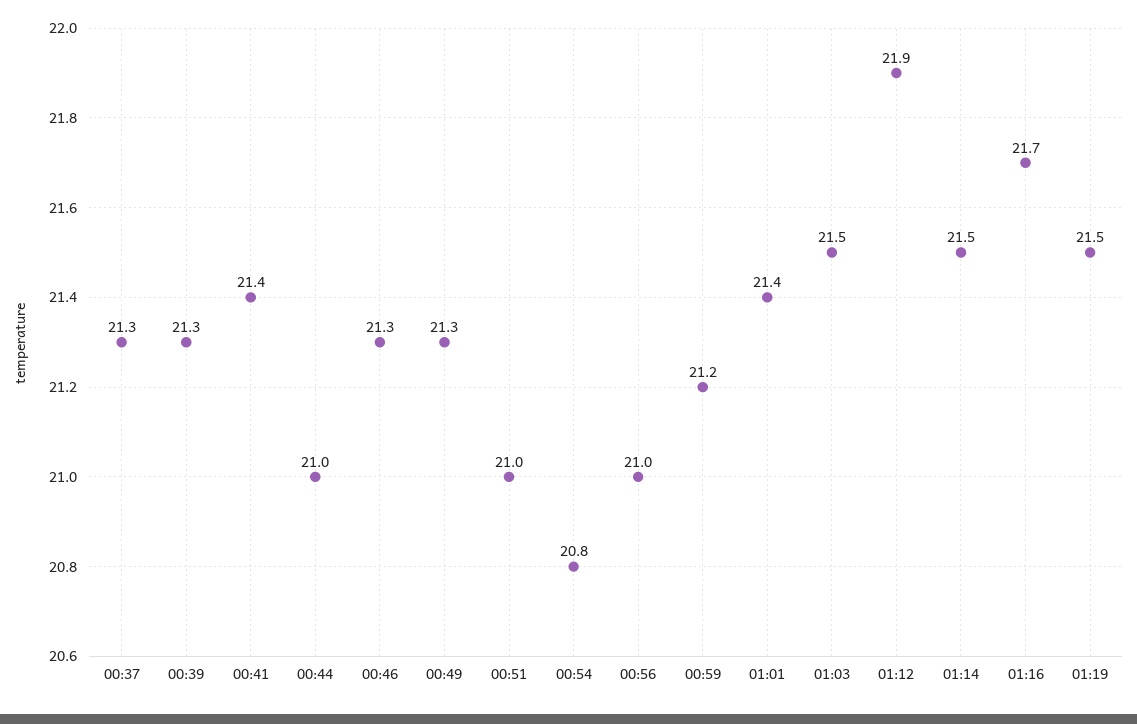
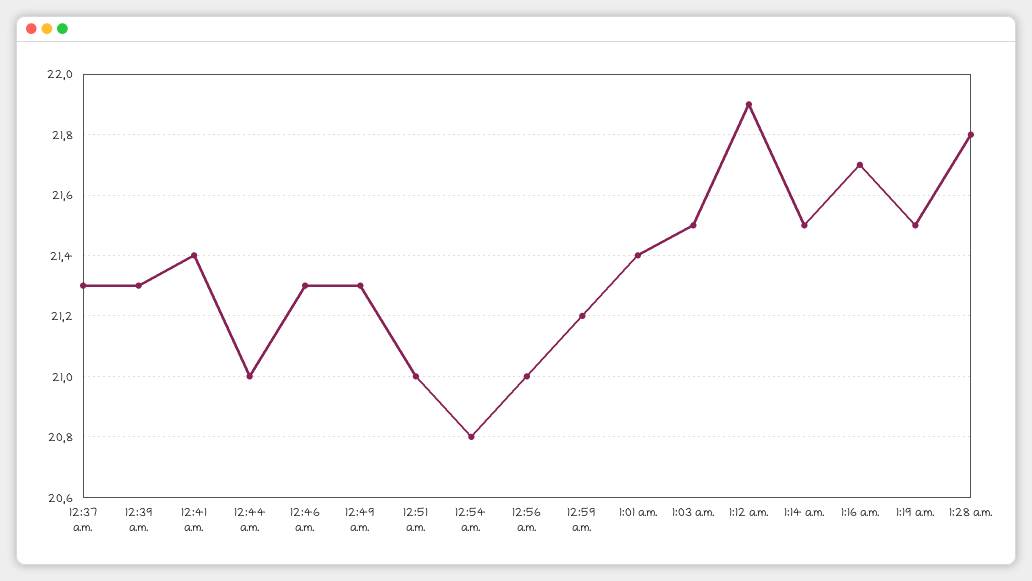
1:28 a.m.: none -> 21.8

